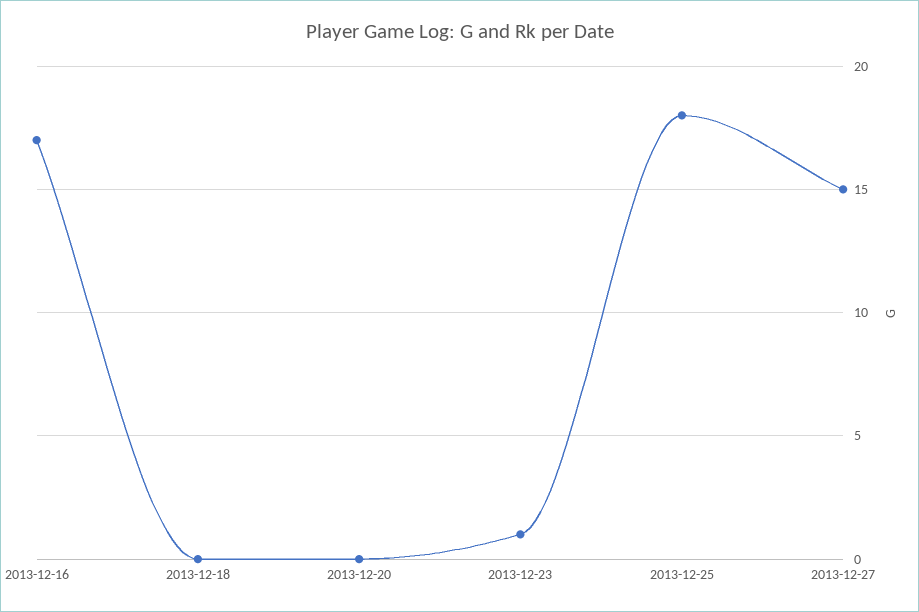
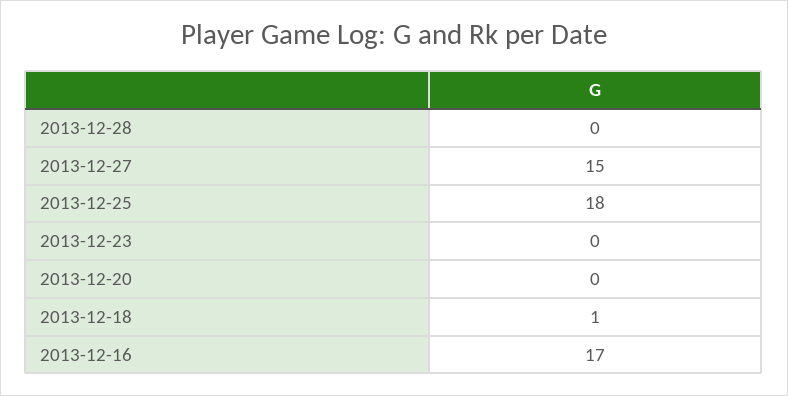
2013-12-18: 0 -> 1
2013-12-23: 1 -> 0
2013-12-28: none -> 0

